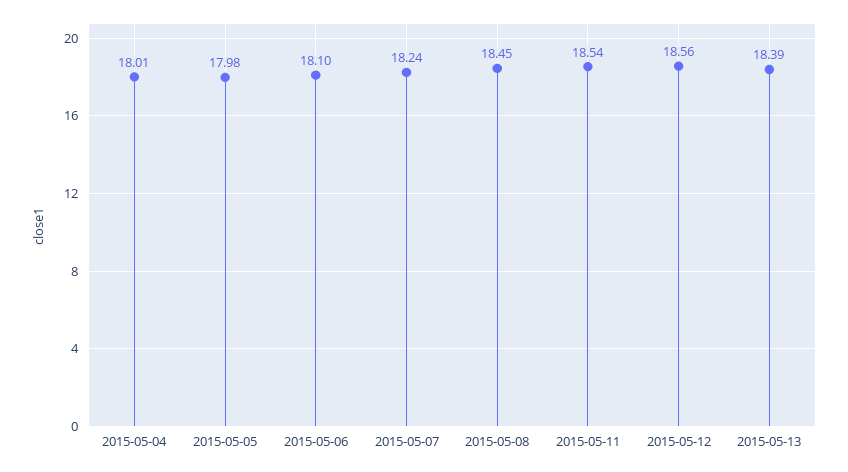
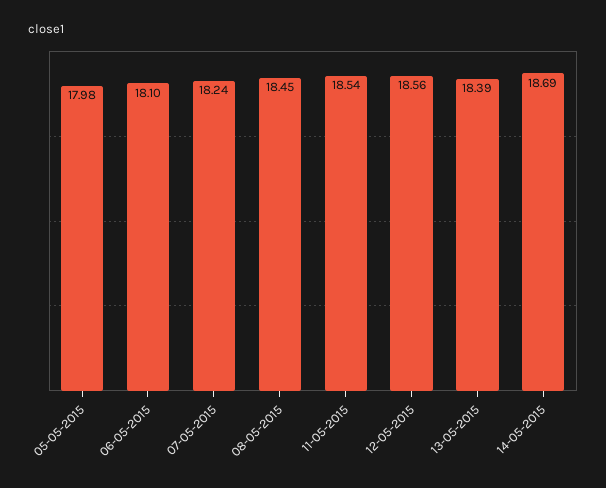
2015-05-04: 18.01 -> none
14-05-2015: none -> 18.69

